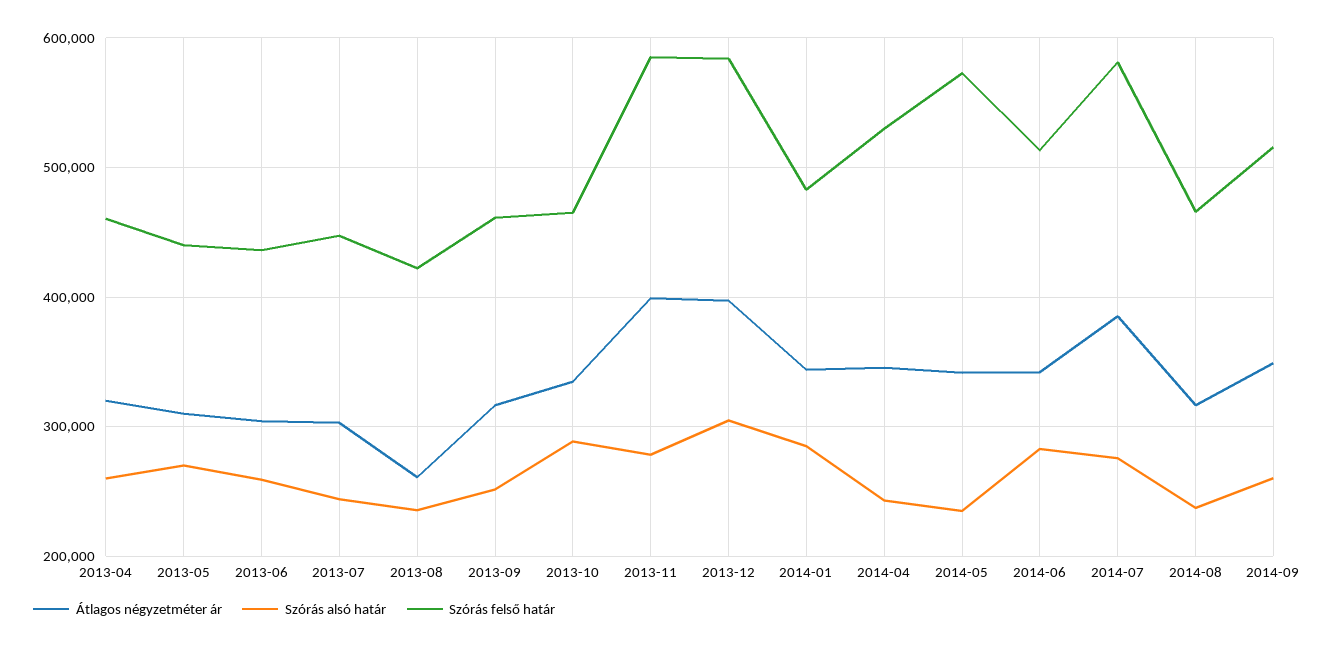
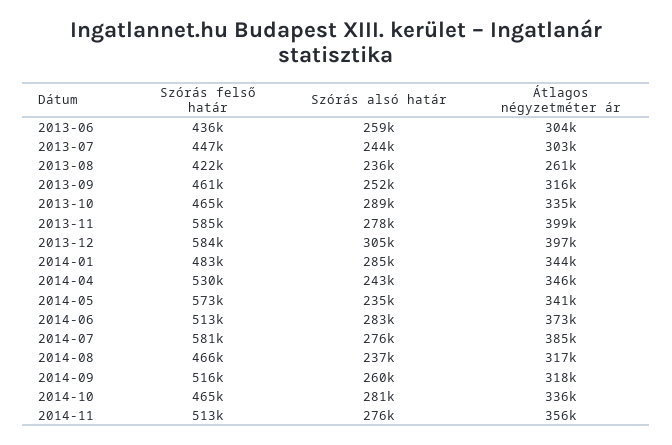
Átlagos négyzetméter ár, 2013-04: 320000 -> none
Szórás alsó határ, 2013-04: 260000 -> none
Szórás felső határ, 2013-04: 460000 -> none
Átlagos négyzetméter ár, 2013-05: 310000 -> none
Szórás alsó határ, 2013-05: 270000 -> none
Szórás felső határ, 2013-05: 440000 -> none
Átlagos négyzetméter ár, 2014-06: 340000 -> 373000
Átlagos négyzetméter ár, 2014-09: 350000 -> 318000
Szórás felső határ, 2014-10: none -> 465000
Szórás alsó határ, 2014-10: none -> 281000
Átlagos négyzetméter ár, 2014-10: none -> 336000
Szórás felső határ, 2014-11: none -> 513000
Szórás alsó határ, 2014-11: none -> 276000
Átlagos négyzetméter ár, 2014-11: none -> 356000

